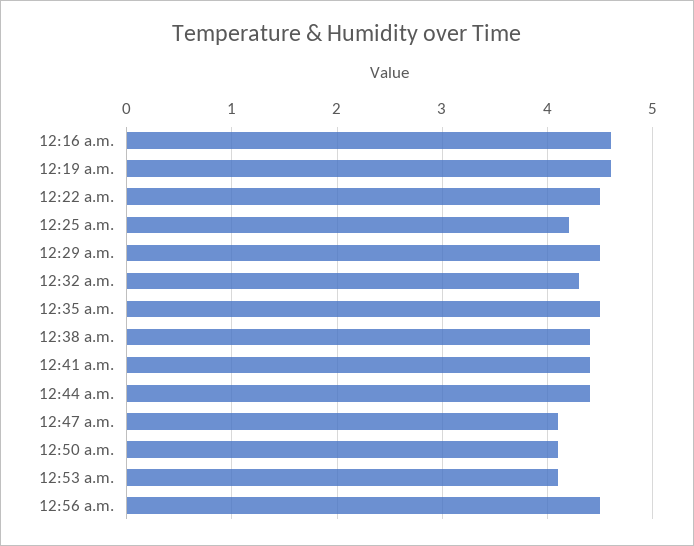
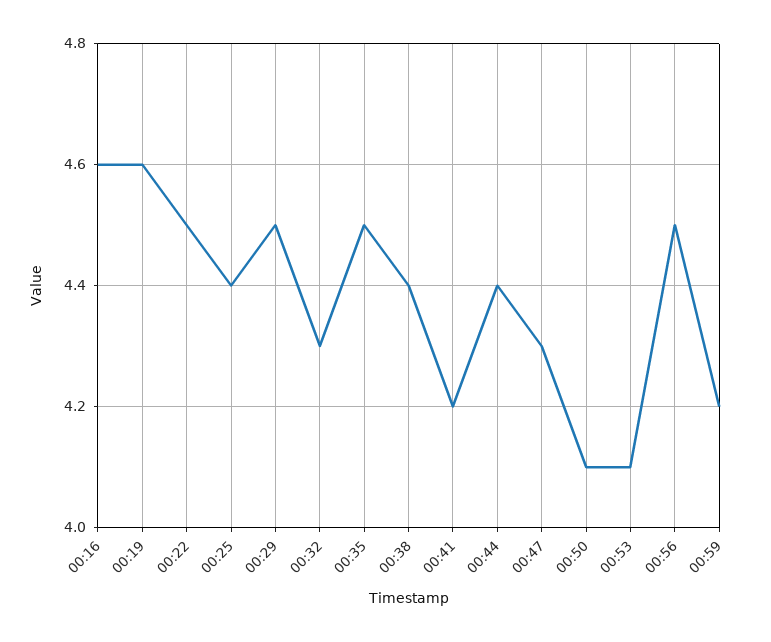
12:25 a.m.: 4.2 -> 4.4
12:41 a.m.: 4.4 -> 4.2
12:47 a.m.: 4.1 -> 4.3
00:59: none -> 4.2

